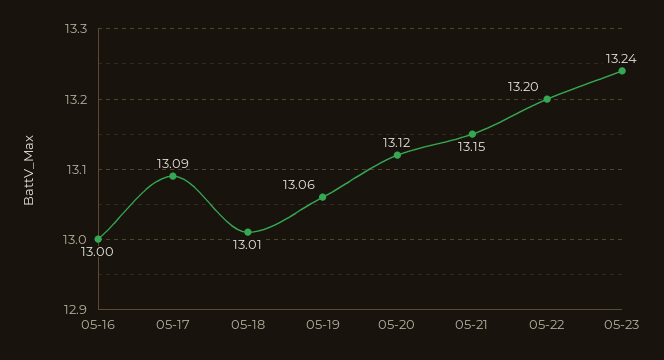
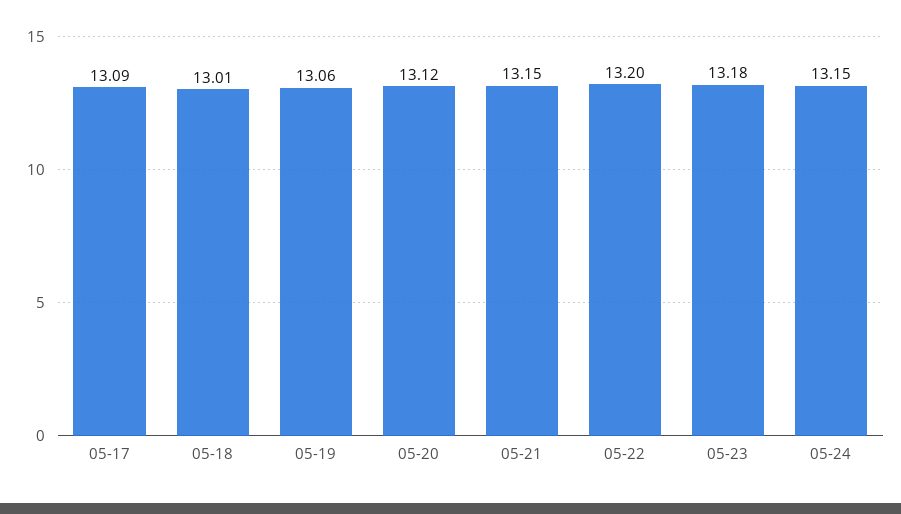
05-16: 13 -> none
05-23: 13.24 -> 13.18
05-24: none -> 13.15

